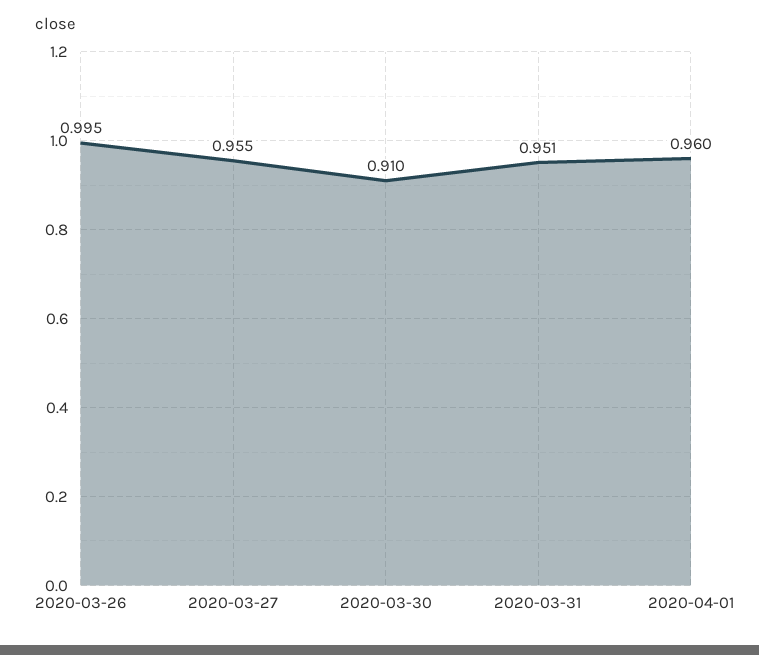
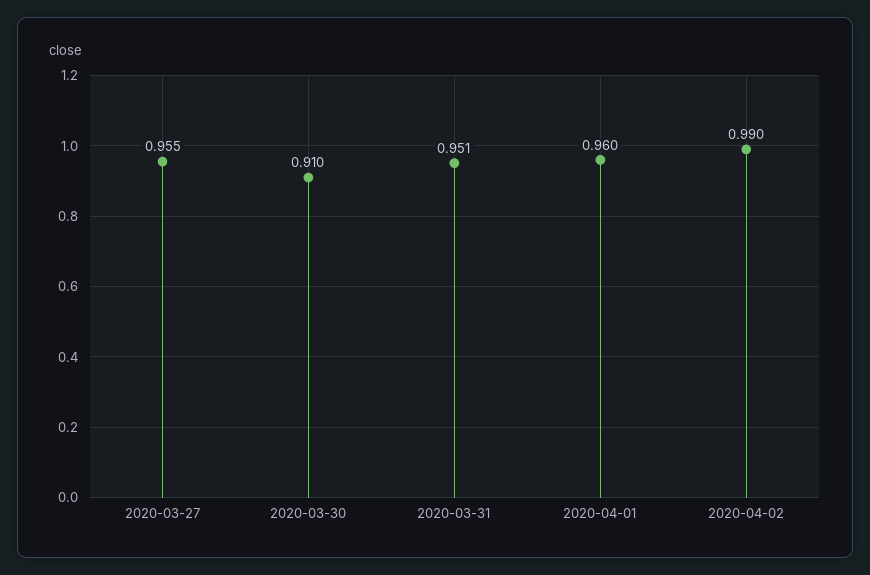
2020-03-26: 0.995 -> none
2020-04-02: none -> 0.99

